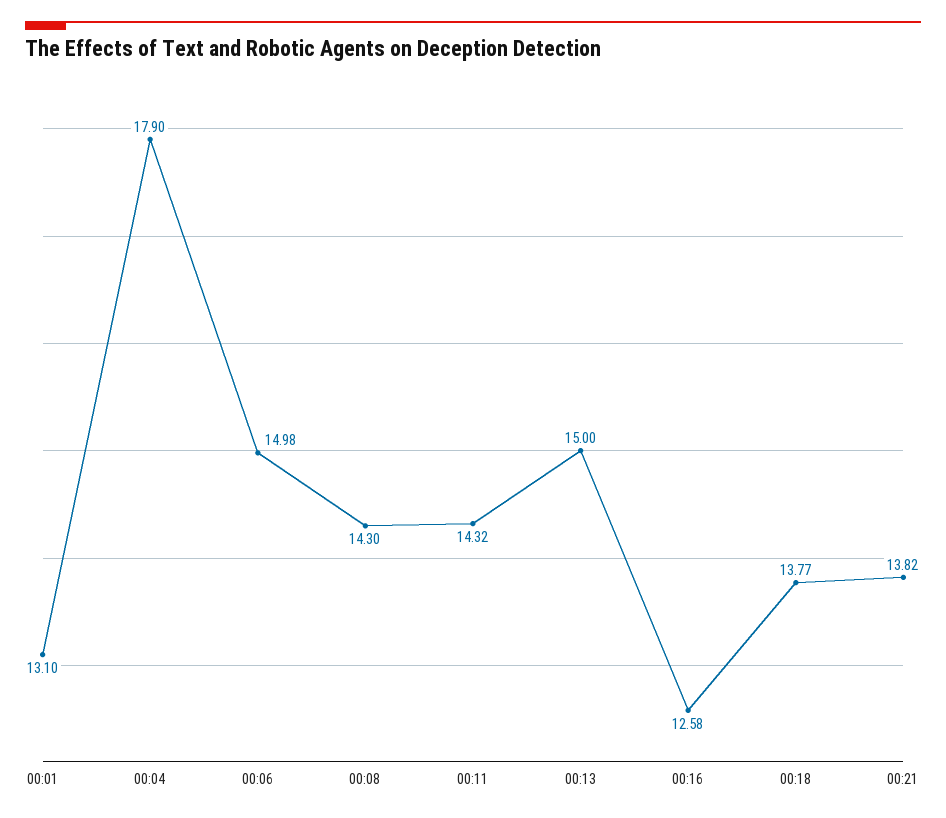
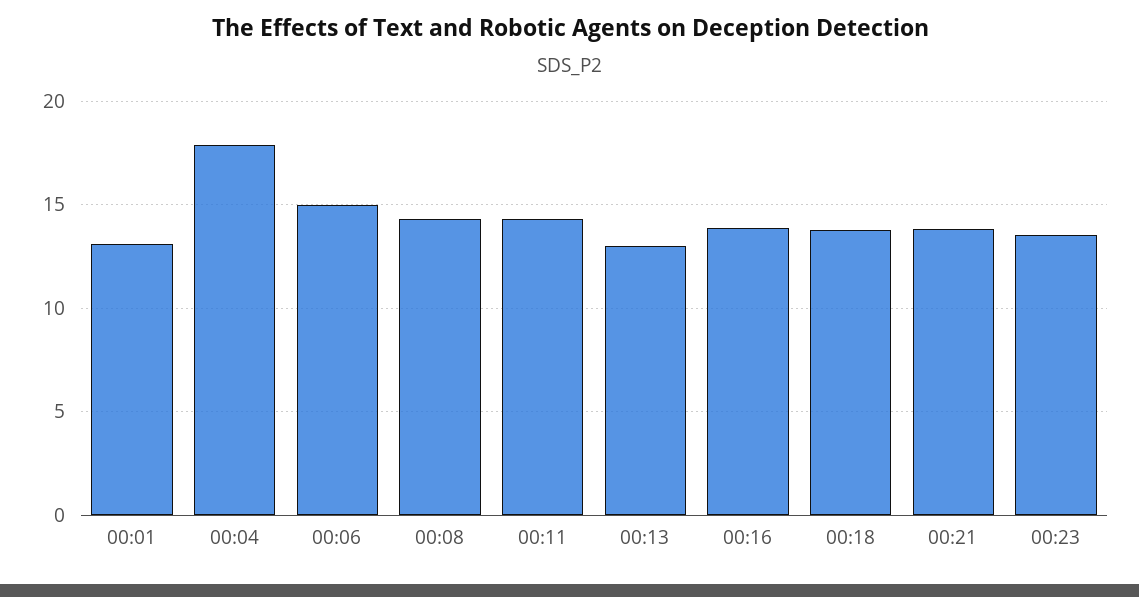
00:13: 15 -> 13
00:16: 12.58 -> 14
00:23: none -> 13.5

